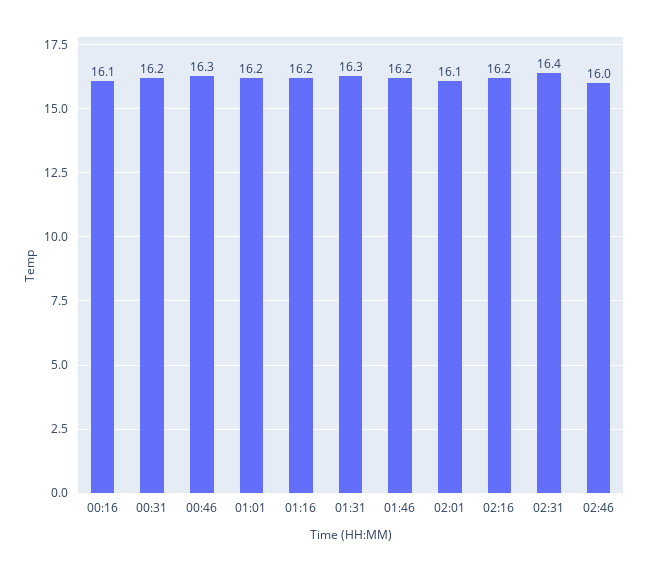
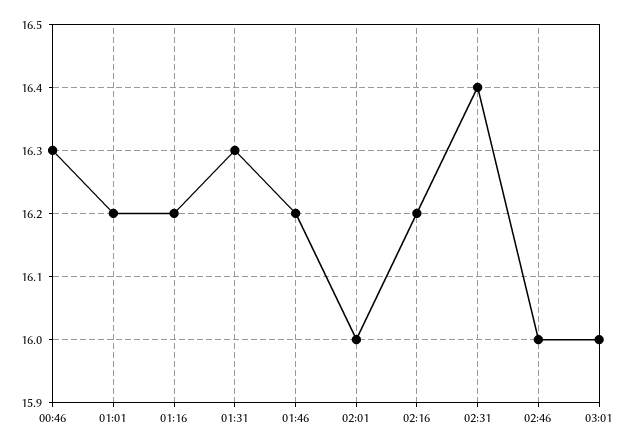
00:16: 16.1 -> none
00:31: 16.2 -> none
02:01: 16.1 -> 16
03:01: none -> 16

